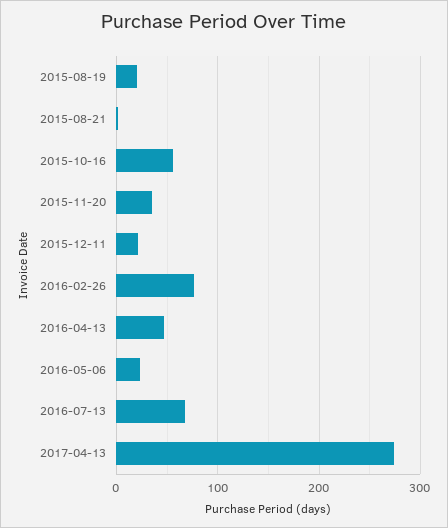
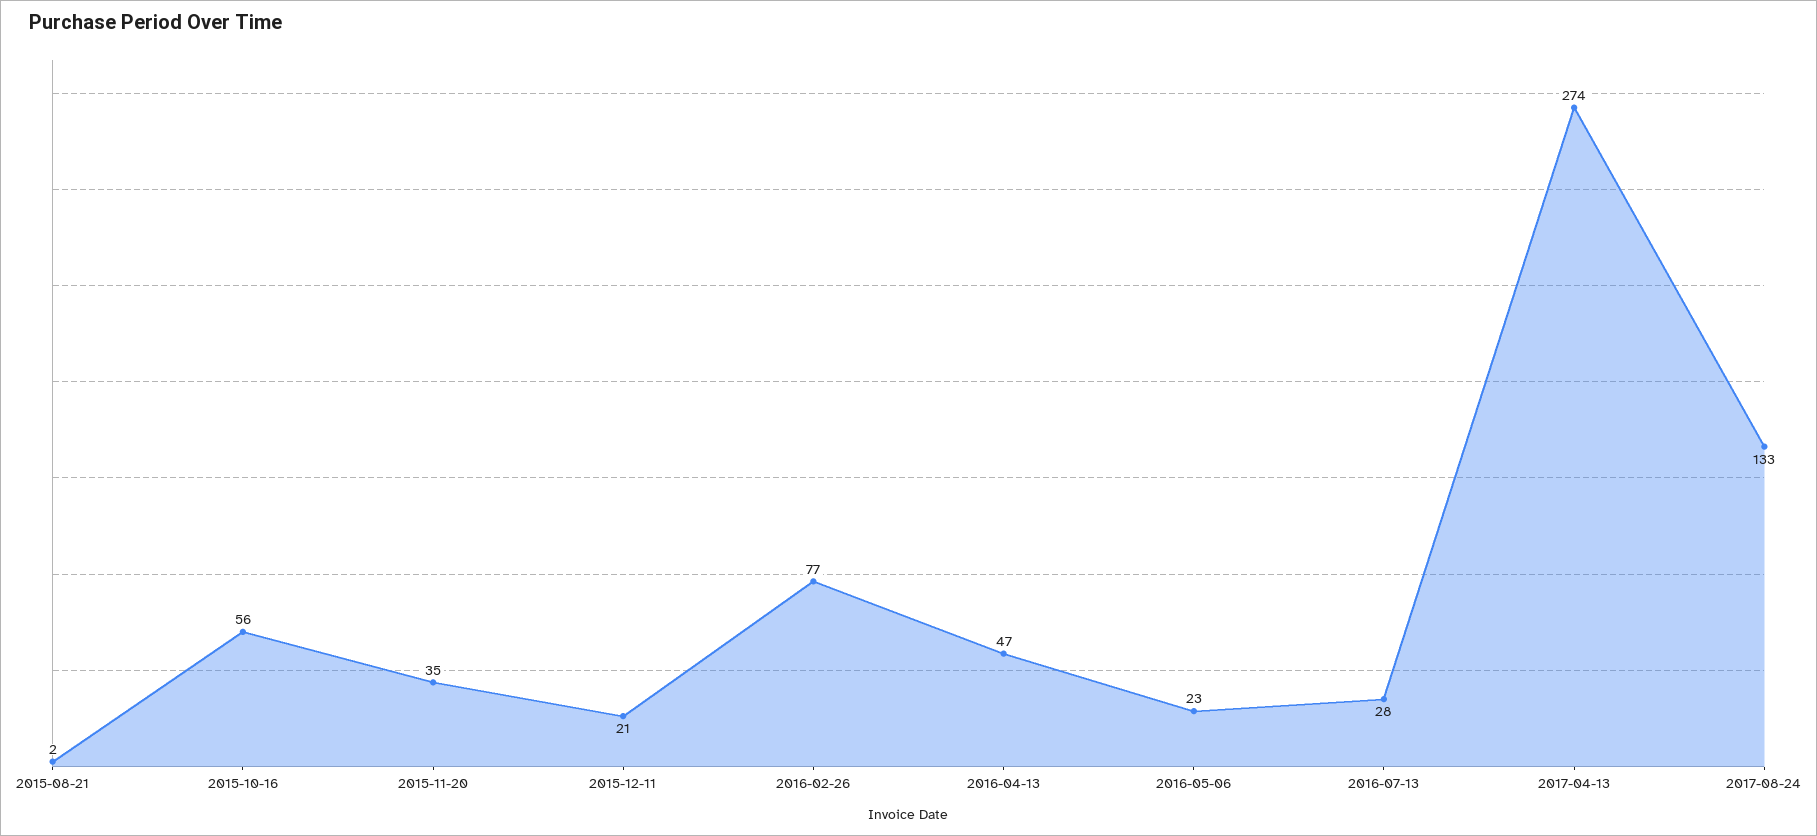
2015-08-19: 20 -> none
2016-07-13: 70 -> 28
2017-08-24: none -> 133

